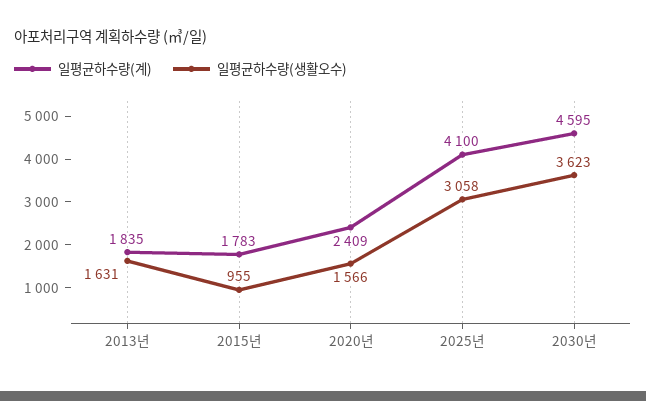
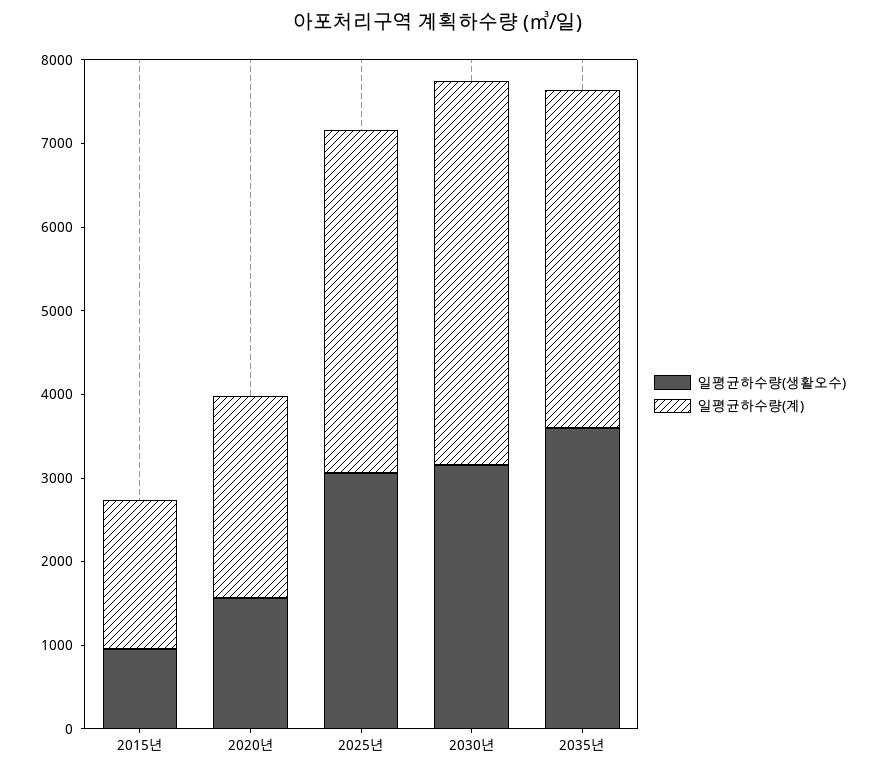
일평균하수량(계), 2013년: 1835 -> none
일평균하수량(생활오수), 2013년: 1631 -> none
일평균하수량(생활오수), 2030년: 3623 -> 3200
일평균하수량(생활오수), 2035년: none -> 3600
일평균하수량(계), 2035년: none -> 4000

